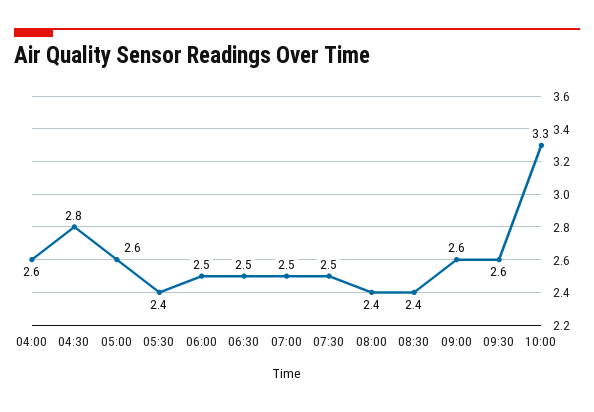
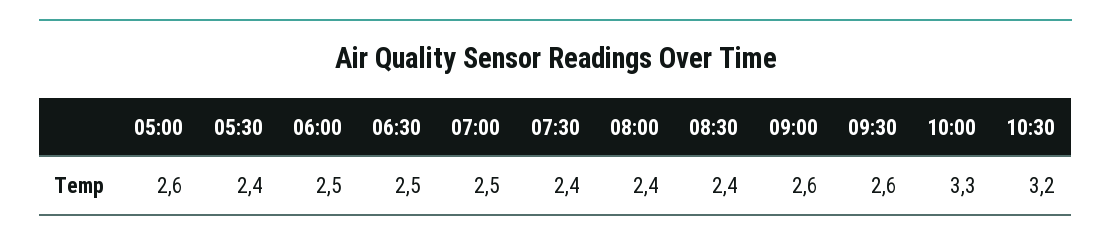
04:00: 2.6 -> none
04:30: 2.8 -> none
07:30: 2.5 -> 2.4
10:30: none -> 3.2

